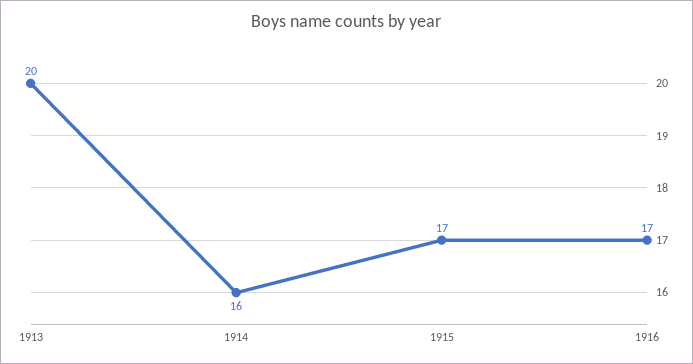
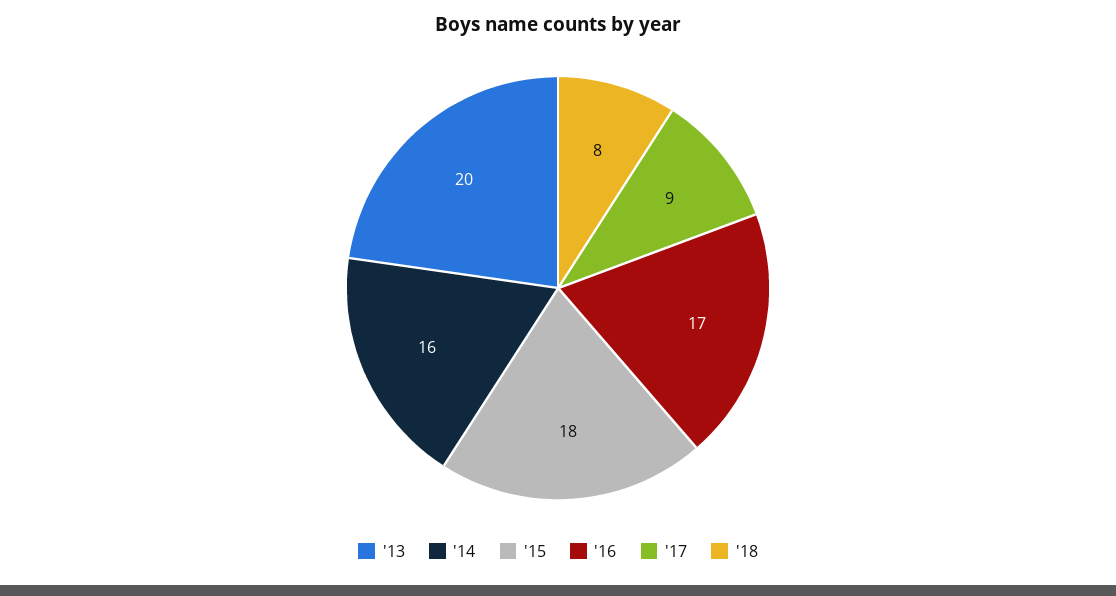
1915: 17 -> 18
'17: none -> 9
'18: none -> 8

